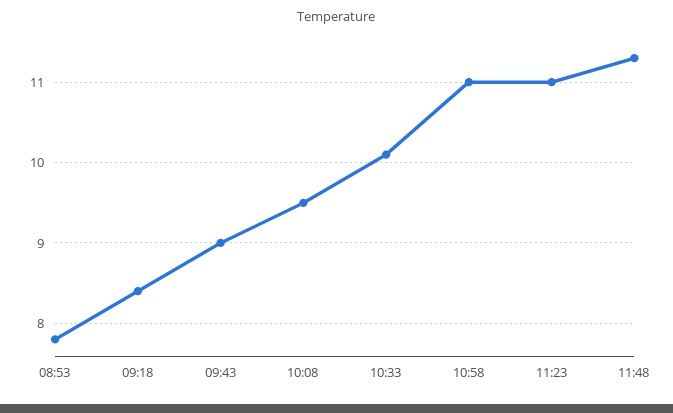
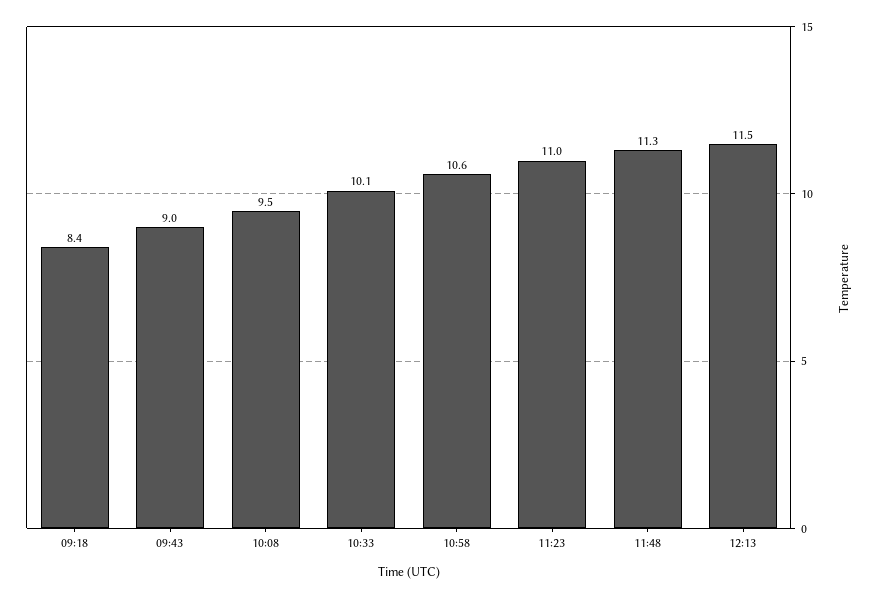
08:53: 7.8 -> none
10:58: 11 -> 10.6
12:13: none -> 11.5

